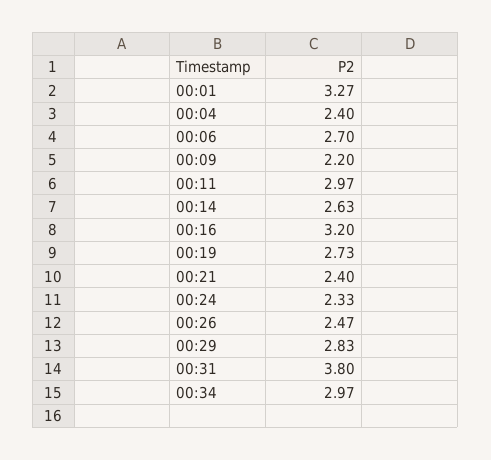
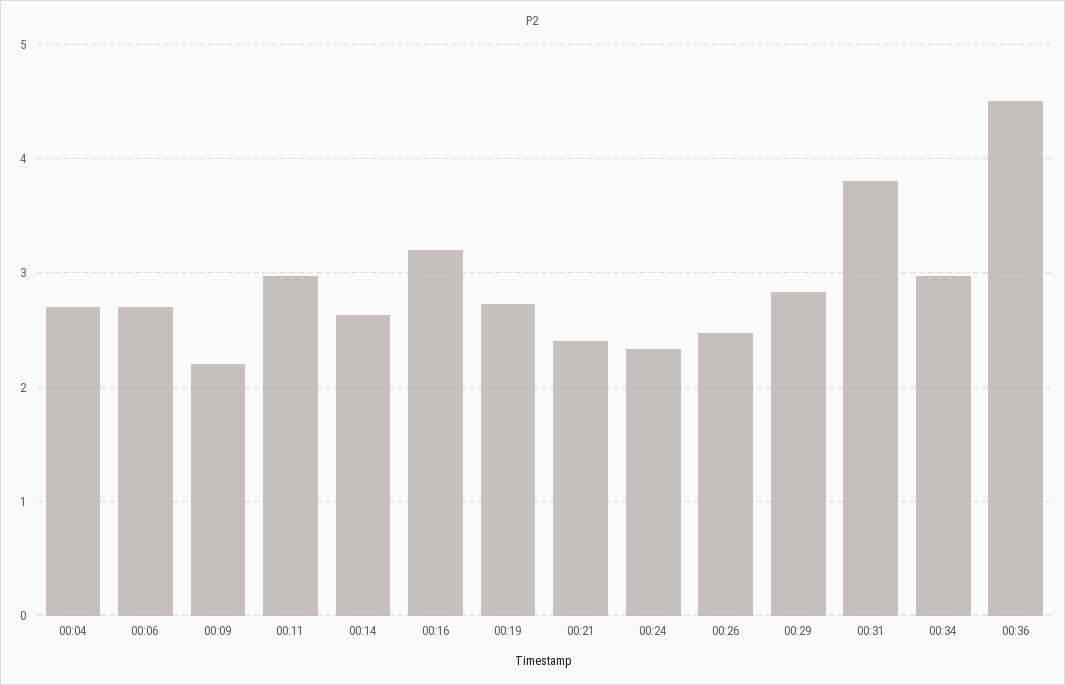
00:01: 3.27 -> none
00:04: 2.4 -> 2.7
00:36: none -> 4.5

